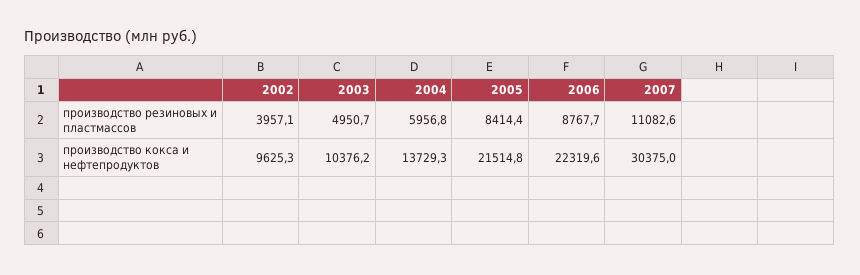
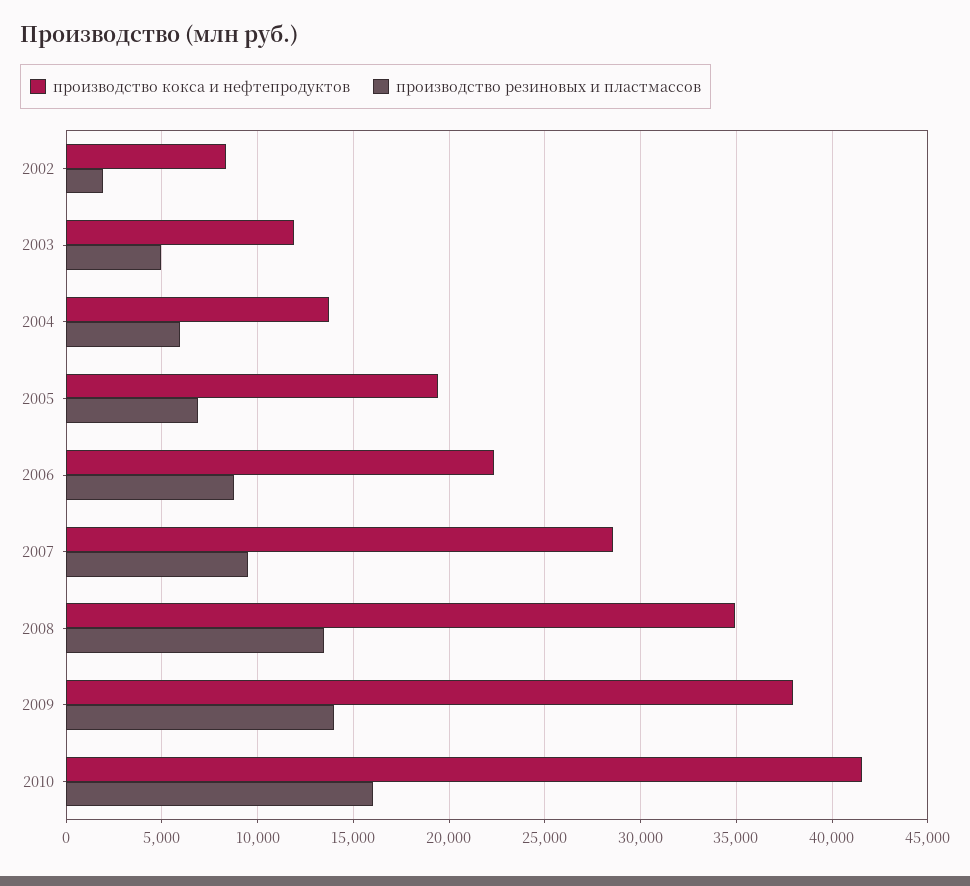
производство резиновых и пластмассов, 2002: 3957.1 -> 2000
производство резиновых и пластмассов, 2005: 8414.4 -> 7000
производство резиновых и пластмассов, 2007: 11082.6 -> 9500
производство кокса и нефтепродуктов, 2002: 9625.3 -> 8500
производство кокса и нефтепродуктов, 2003: 10376.2 -> 12000
производство кокса и нефтепродуктов, 2005: 21514.8 -> 19500
производство кокса и нефтепродуктов, 2007: 30375 -> 28500
производство кокса и нефтепродуктов, 2008: none -> 35000
производство резиновых и пластмассов, 2008: none -> 13500
производство кокса и нефтепродуктов, 2009: none -> 38000
производство резиновых и пластмассов, 2009: none -> 14000
производство кокса и нефтепродуктов, 2010: none -> 41500
производство резиновых и пластмассов, 2010: none -> 16000

